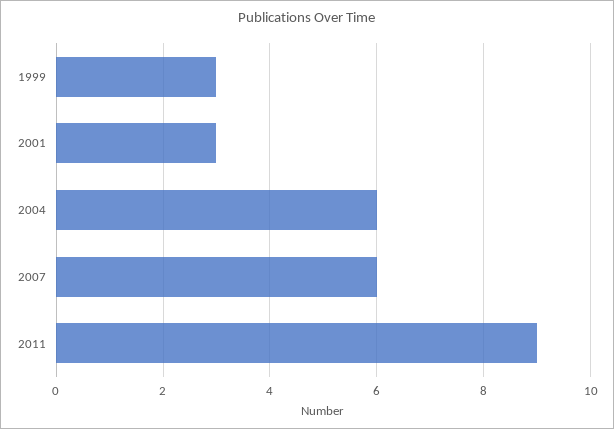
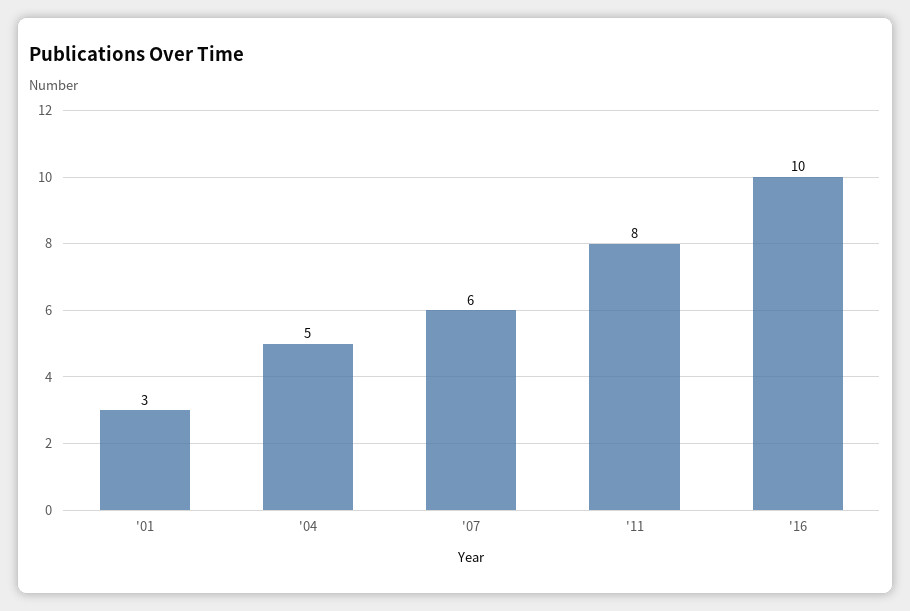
1999: 3 -> none
2004: 6 -> 5
2011: 9 -> 8
'16: none -> 10

